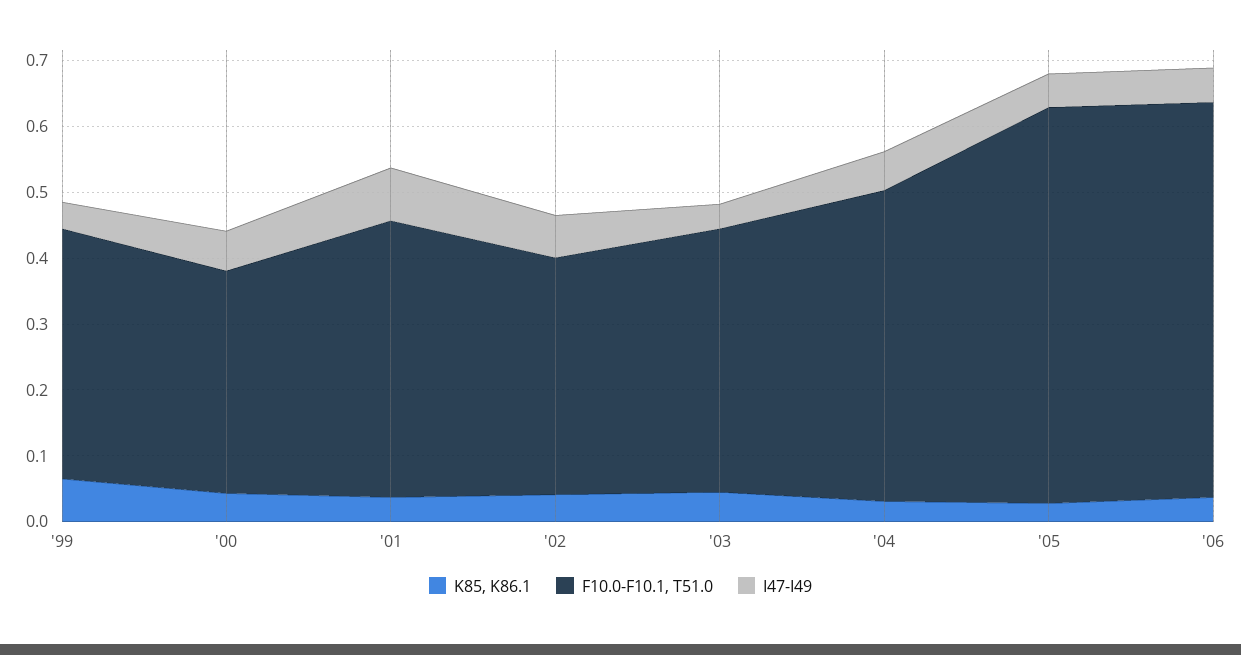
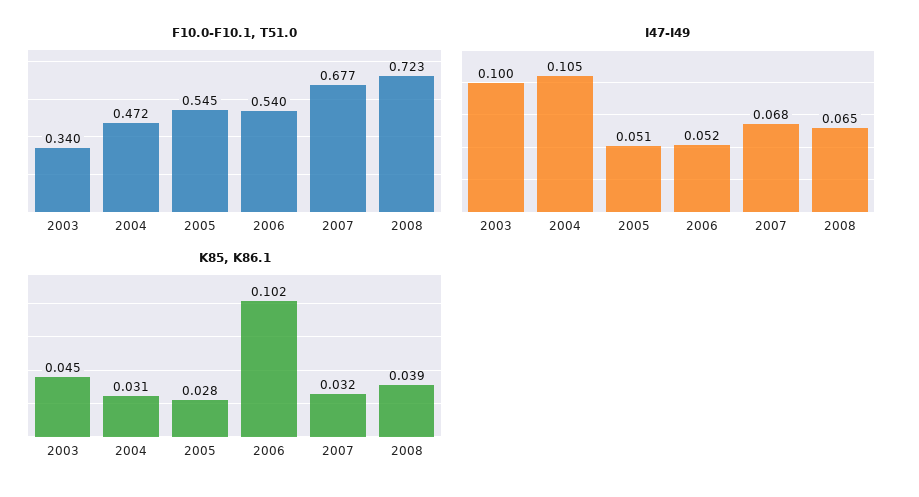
K85, K86.1, '99: 0.06 -> none
F10.0-F10.1, T51.0, '99: 0.38 -> none
I47-I49, '99: 0.04 -> none
K85, K86.1, '00: 0.04 -> none
F10.0-F10.1, T51.0, '00: 0.34 -> none
I47-I49, '00: 0.06 -> none
K85, K86.1, '01: 0.04 -> none
F10.0-F10.1, T51.0, '01: 0.42 -> none
I47-I49, '01: 0.08 -> none
K85, K86.1, '02: 0.04 -> none
F10.0-F10.1, T51.0, '02: 0.36 -> none
I47-I49, '02: 0.06 -> none
F10.0-F10.1, T51.0, '03: 0.4 -> 0.34
I47-I49, '03: 0.04 -> 0.1
I47-I49, '04: 0.06 -> 0.105
F10.0-F10.1, T51.0, '05: 0.6 -> 0.545
K85, K86.1, '06: 0.04 -> 0.102
F10.0-F10.1, T51.0, '06: 0.6 -> 0.54
F10.0-F10.1, T51.0, 2007: none -> 0.677
F10.0-F10.1, T51.0, 2008: none -> 0.723
I47-I49, 2007: none -> 0.068
I47-I49, 2008: none -> 0.065
K85, K86.1, 2007: none -> 0.032
K85, K86.1, 2008: none -> 0.039

